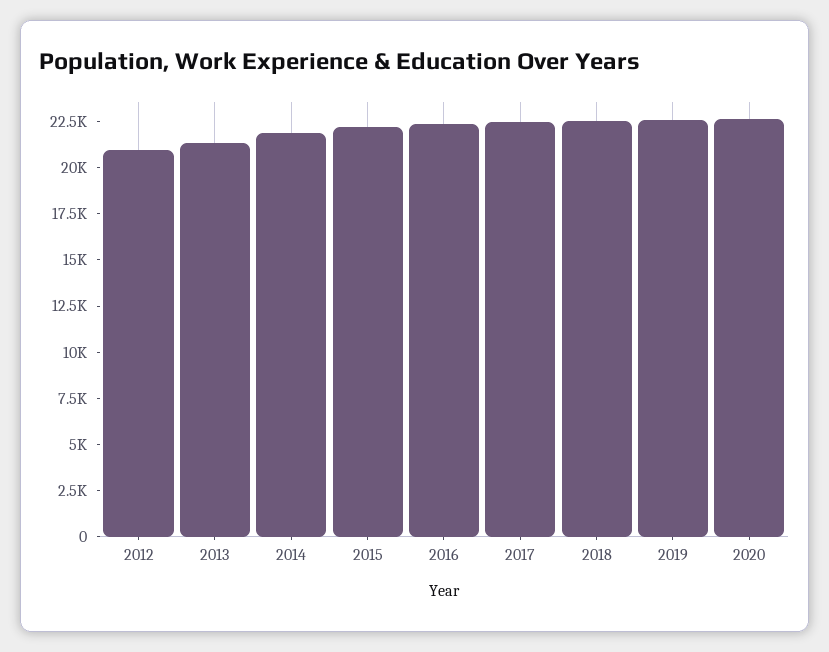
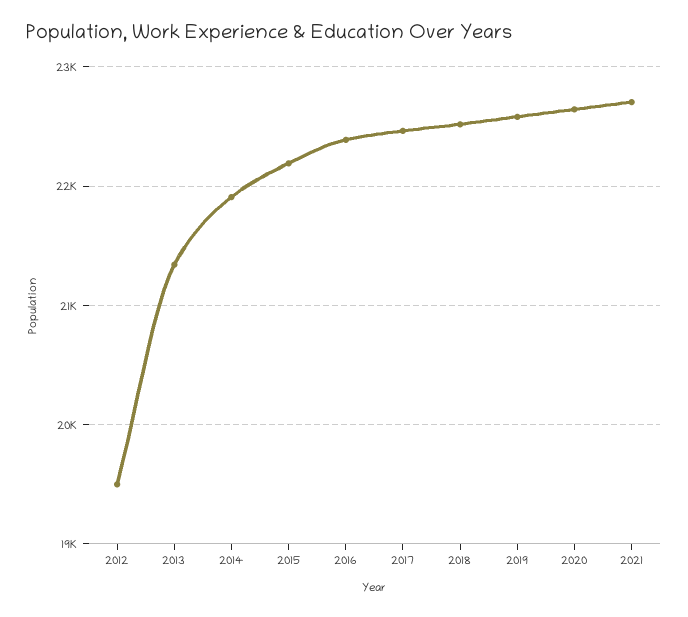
2012: 21000 -> 19500
2021: none -> 22700

